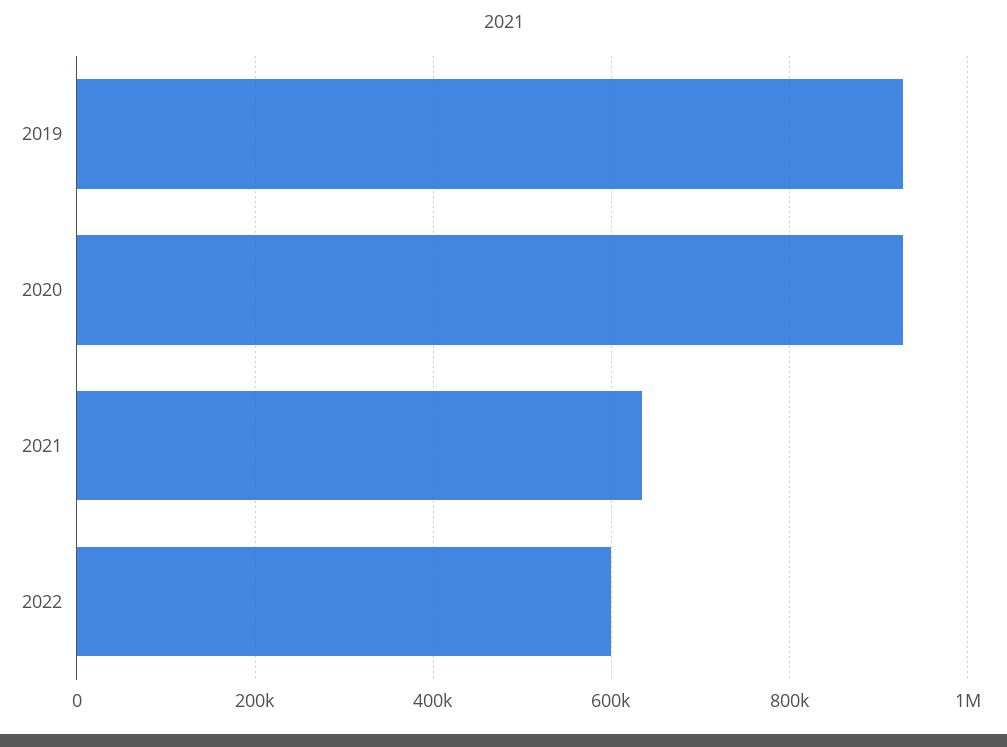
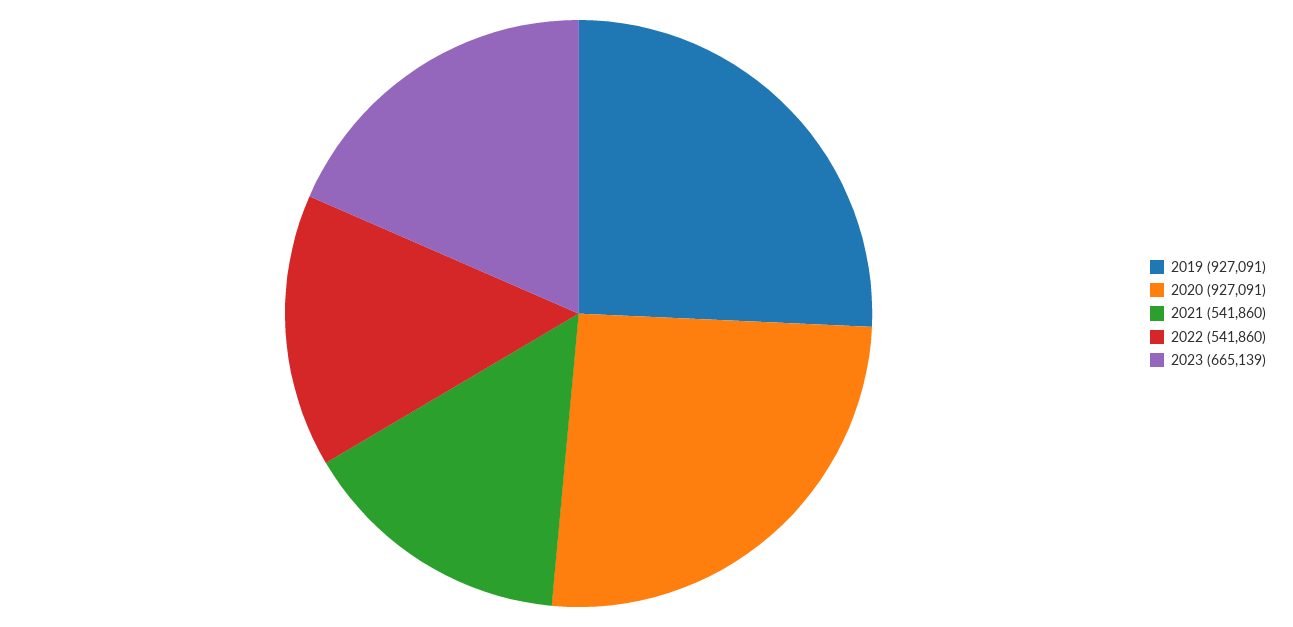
2021: 640000 -> 541860
2022: 600000 -> 541860
2023: none -> 665139

